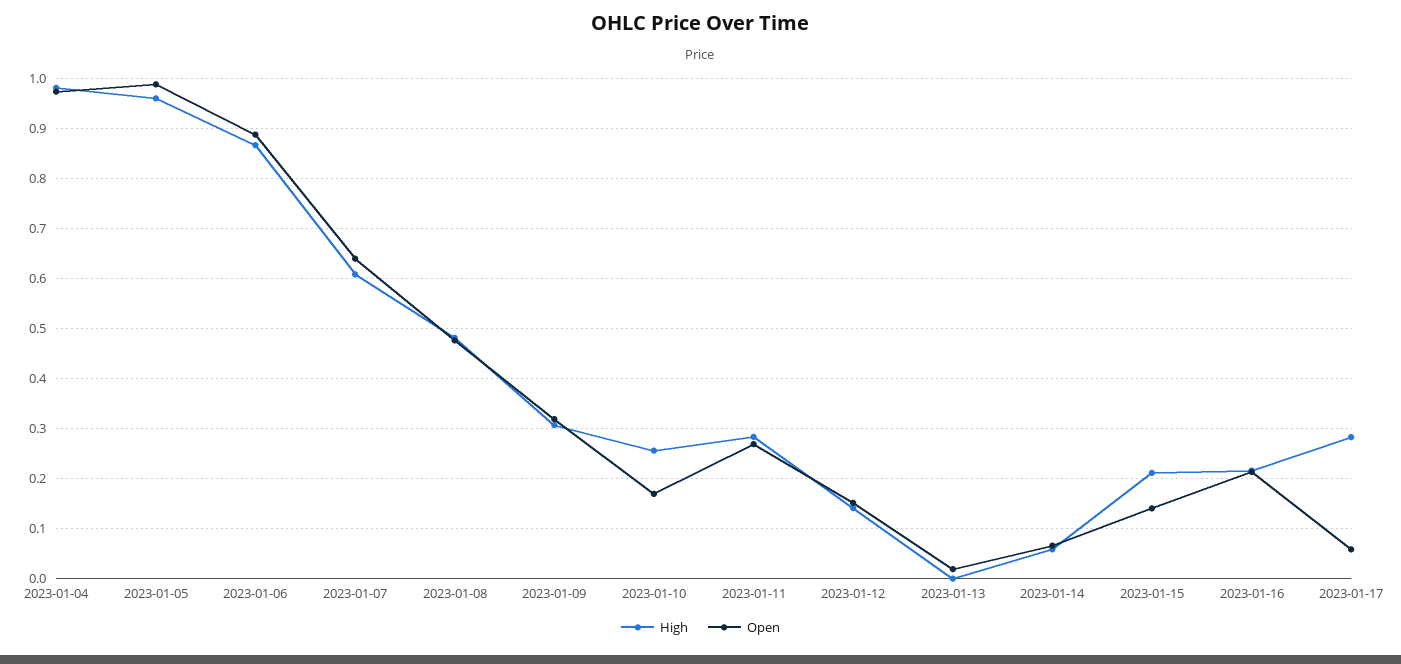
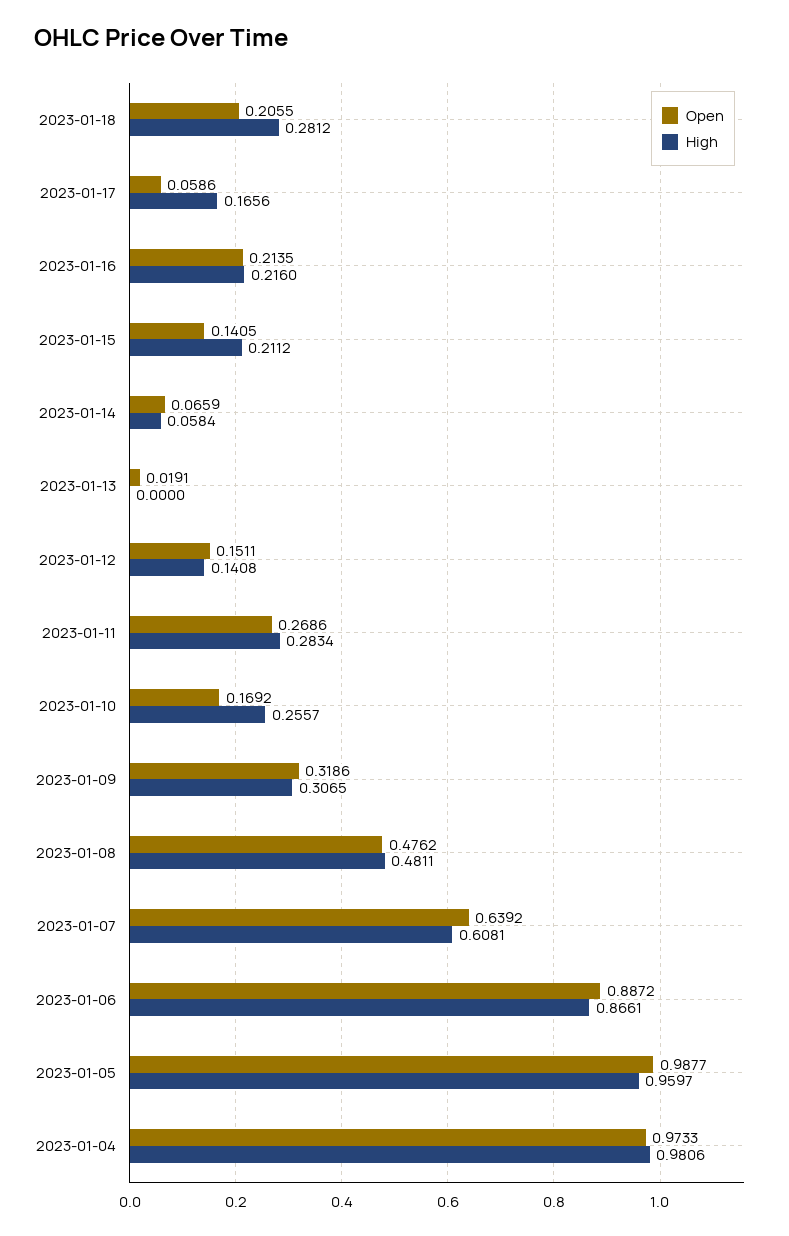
High, 2023-01-17: 0.28 -> 0.1656
Open, 2023-01-18: none -> 0.2055
High, 2023-01-18: none -> 0.2812

